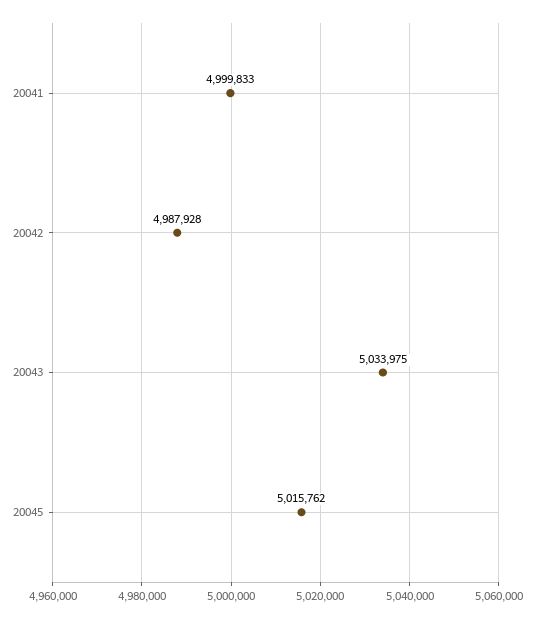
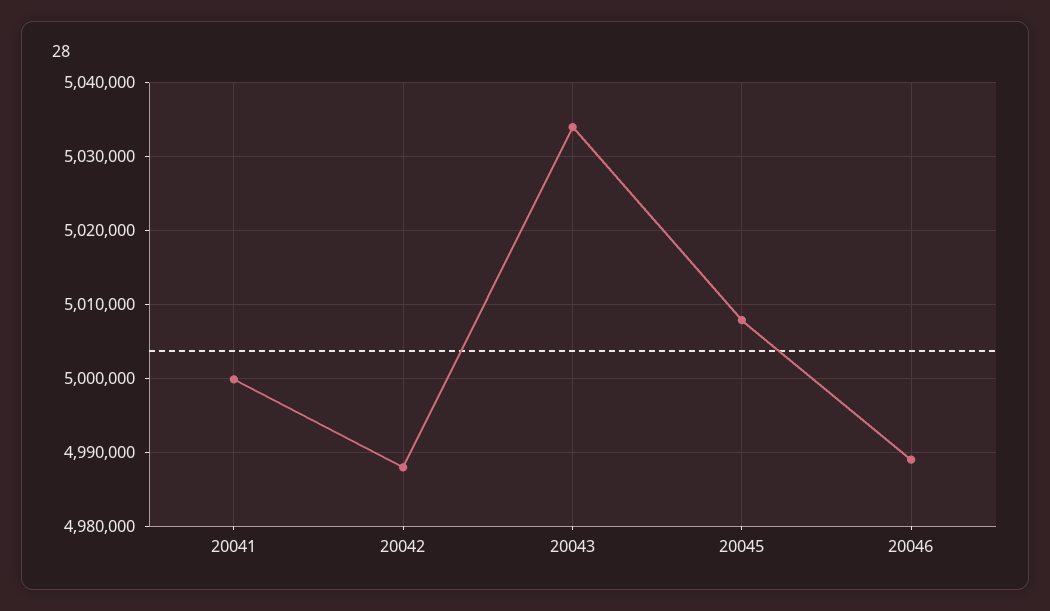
20045: 5015762 -> 5008000
20046: none -> 4989000

